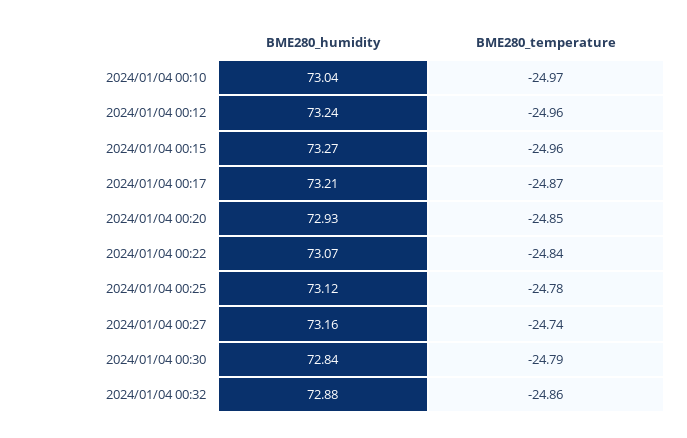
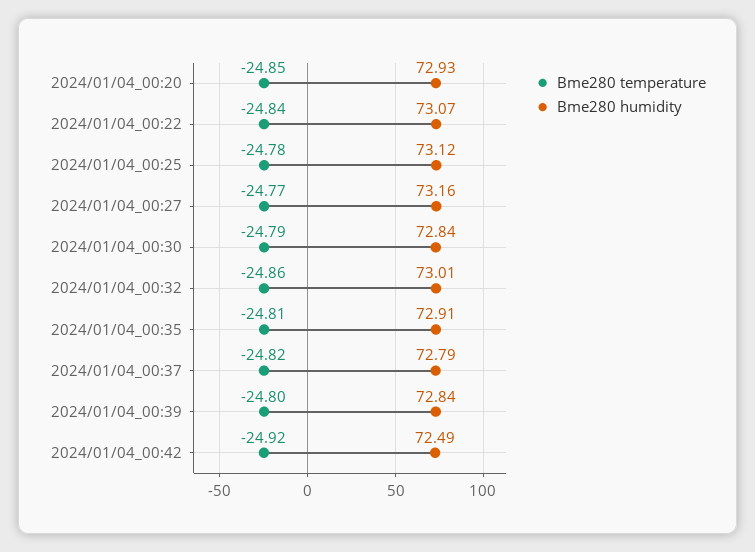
BME280_humidity, 2024/01/04 00:10: 73.04 -> none
BME280_temperature, 2024/01/04 00:10: -24.97 -> none
BME280_humidity, 2024/01/04 00:12: 73.24 -> none
BME280_temperature, 2024/01/04 00:12: -24.96 -> none
BME280_humidity, 2024/01/04 00:15: 73.27 -> none
BME280_temperature, 2024/01/04 00:15: -24.96 -> none
BME280_humidity, 2024/01/04 00:17: 73.21 -> none
BME280_temperature, 2024/01/04 00:17: -24.87 -> none
BME280_temperature, 2024/01/04 00:27: -24.74 -> -24.77
BME280_humidity, 2024/01/04 00:32: 72.88 -> 73.01
BME280_temperature, 2024/01/04_00:35: none -> -24.81
BME280_humidity, 2024/01/04_00:35: none -> 72.91
BME280_temperature, 2024/01/04_00:37: none -> -24.82
BME280_humidity, 2024/01/04_00:37: none -> 72.79
BME280_temperature, 2024/01/04_00:39: none -> -24.8
BME280_humidity, 2024/01/04_00:39: none -> 72.84
BME280_temperature, 2024/01/04_00:42: none -> -24.92
BME280_humidity, 2024/01/04_00:42: none -> 72.49

